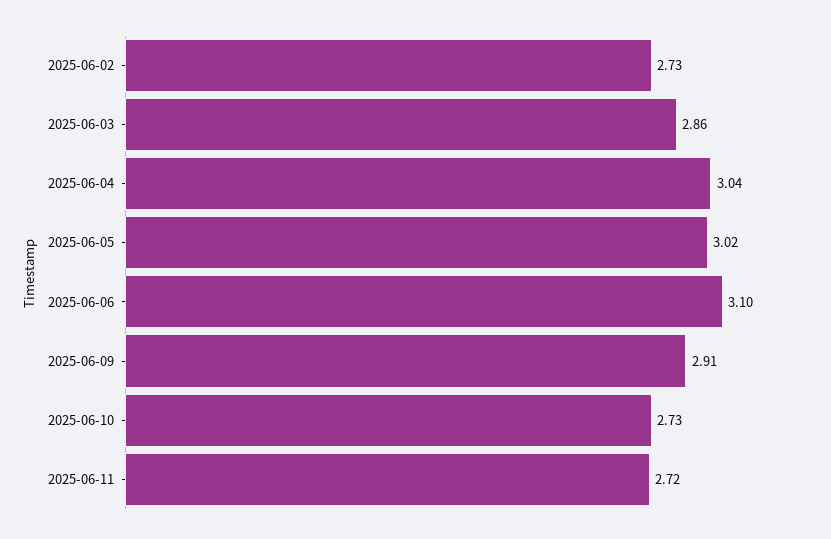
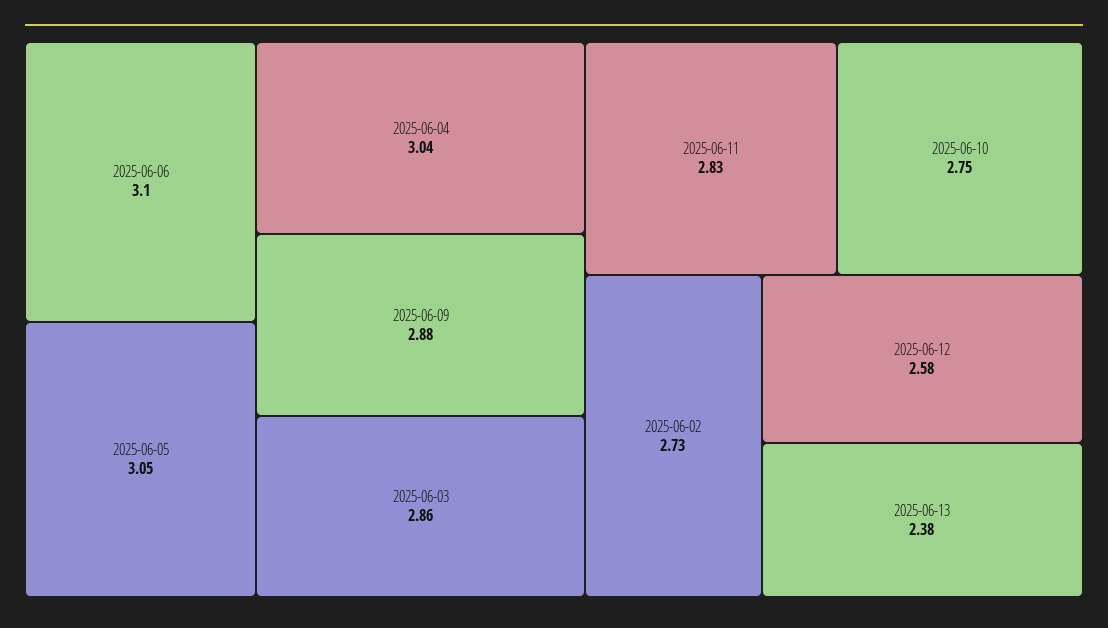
2025-06-05: 3.02 -> 3.05
2025-06-09: 2.91 -> 2.88
2025-06-10: 2.73 -> 2.75
2025-06-11: 2.72 -> 2.83
2025-06-12: none -> 2.58
2025-06-13: none -> 2.38

